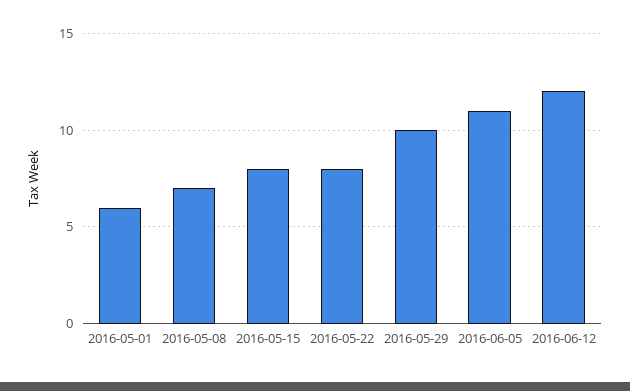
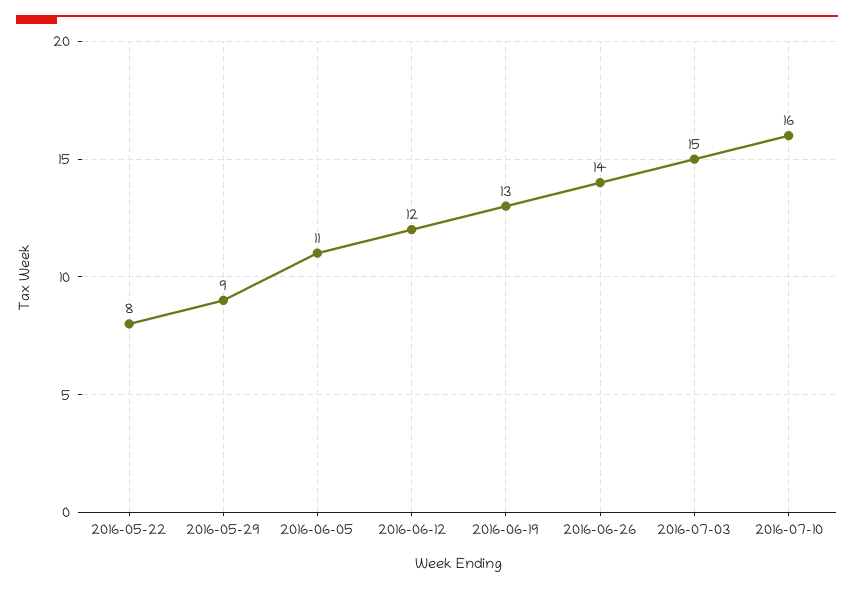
2016-05-01: 6 -> none
2016-05-08: 7 -> none
2016-05-15: 8 -> none
2016-05-29: 10 -> 9
2016-06-19: none -> 13
2016-06-26: none -> 14
2016-07-03: none -> 15
2016-07-10: none -> 16

